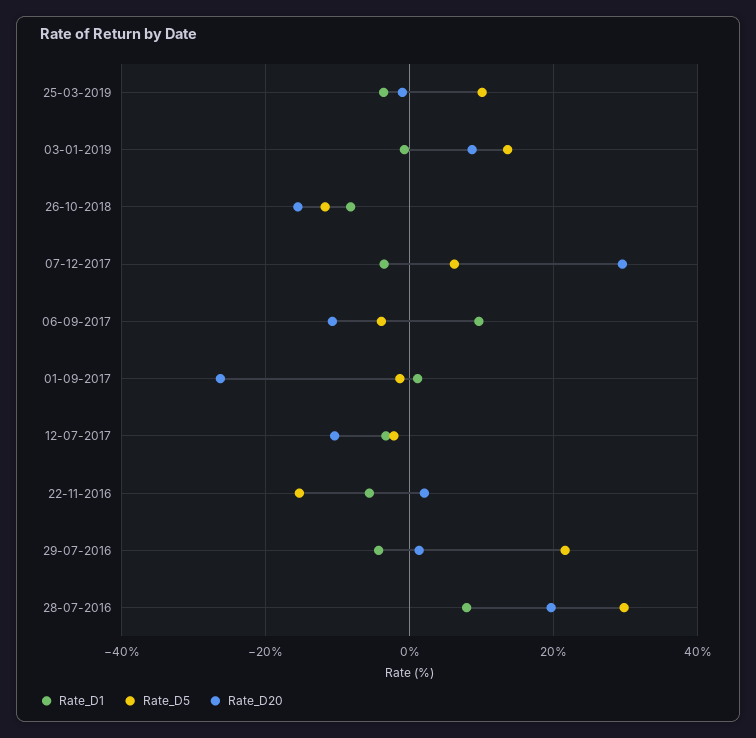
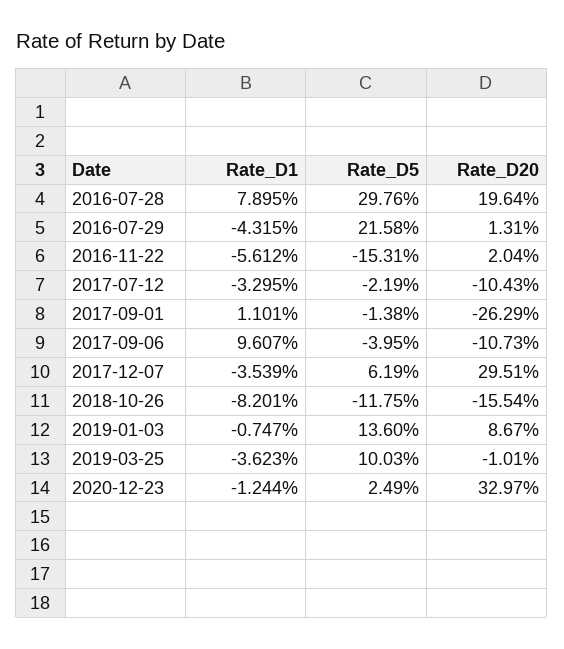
Rate_D1, 2020-12-23: none -> -1.244
Rate_D5, 2020-12-23: none -> 2.49
Rate_D20, 2020-12-23: none -> 32.97

